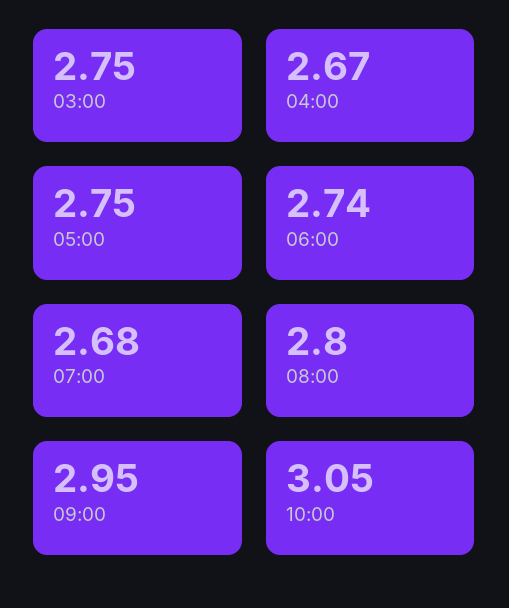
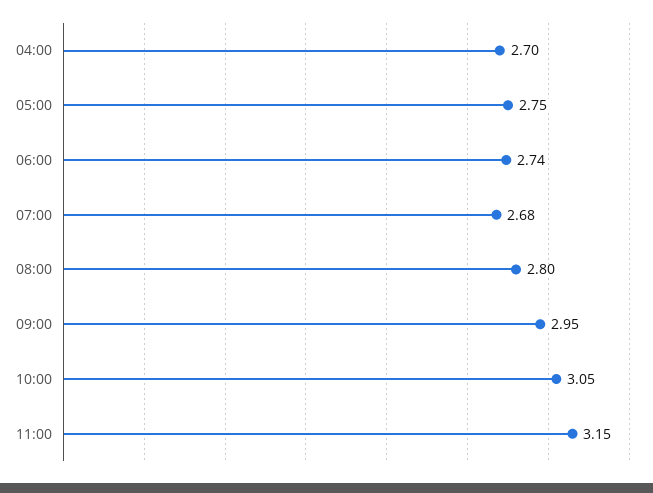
03:00: 2.75 -> none
04:00: 2.67 -> 2.7
11:00: none -> 3.15

